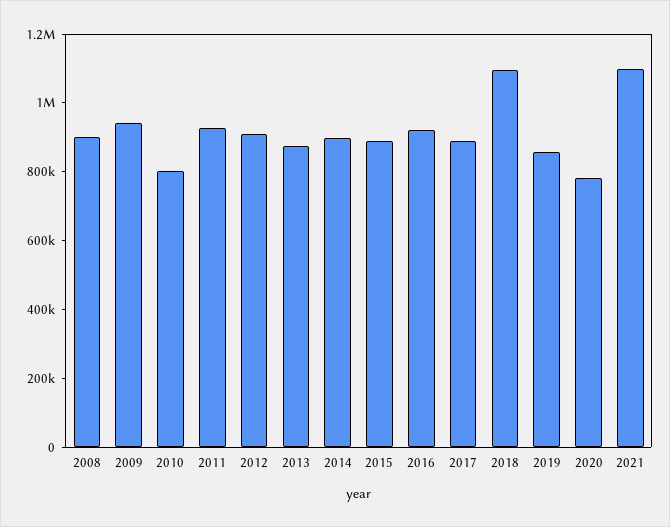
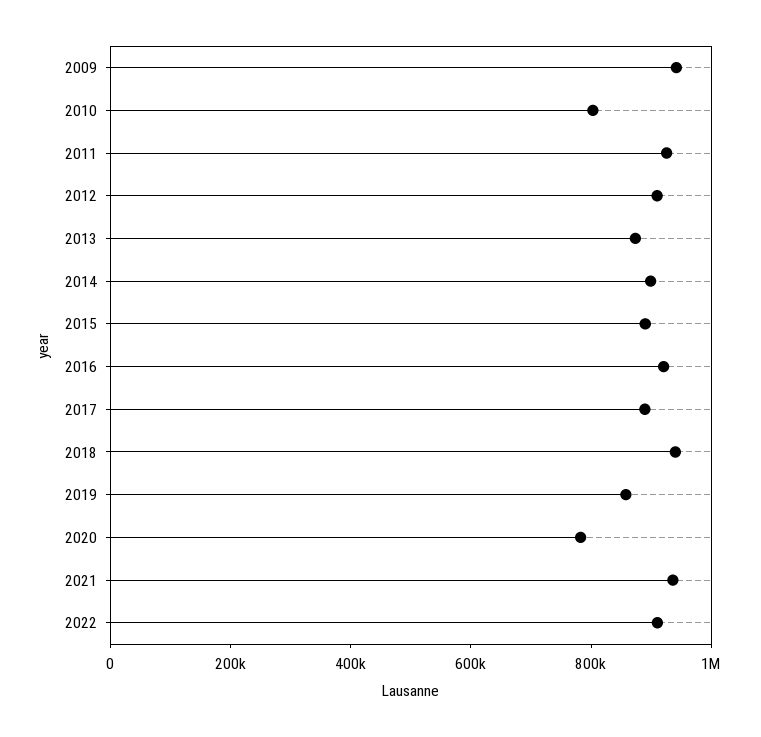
2008: 900000 -> none
2018: 1100000 -> 950000
2021: 1100000 -> 950000
2022: none -> 900000

